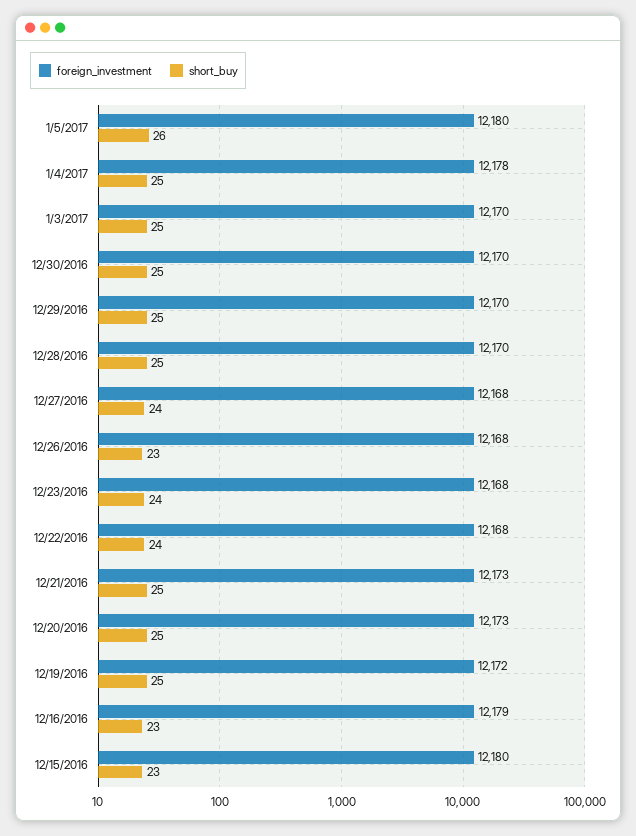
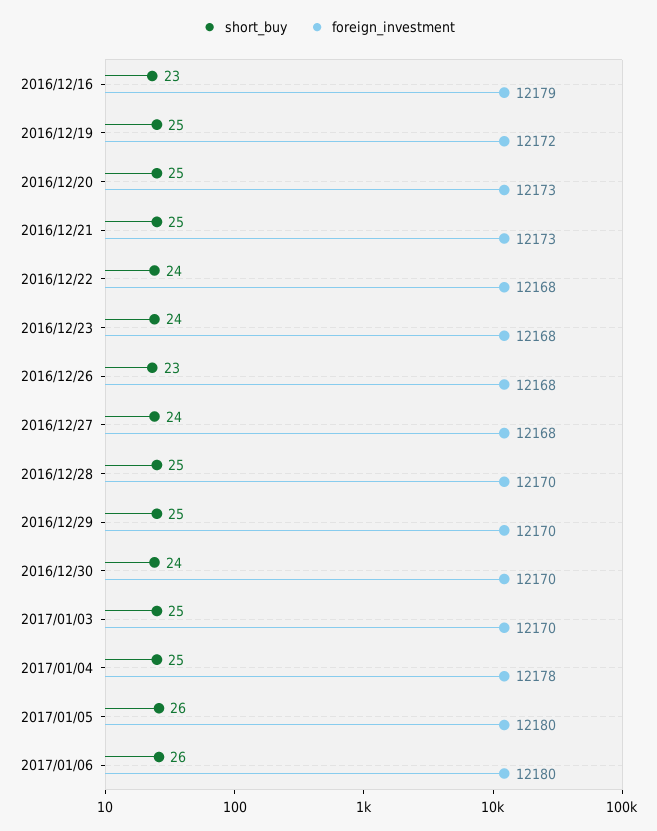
short_buy, 12/30/2016: 25 -> 24
foreign_investment, 12/15/2016: 12180 -> none
short_buy, 12/15/2016: 23 -> none
short_buy, 2017/01/06: none -> 26
foreign_investment, 2017/01/06: none -> 12180

